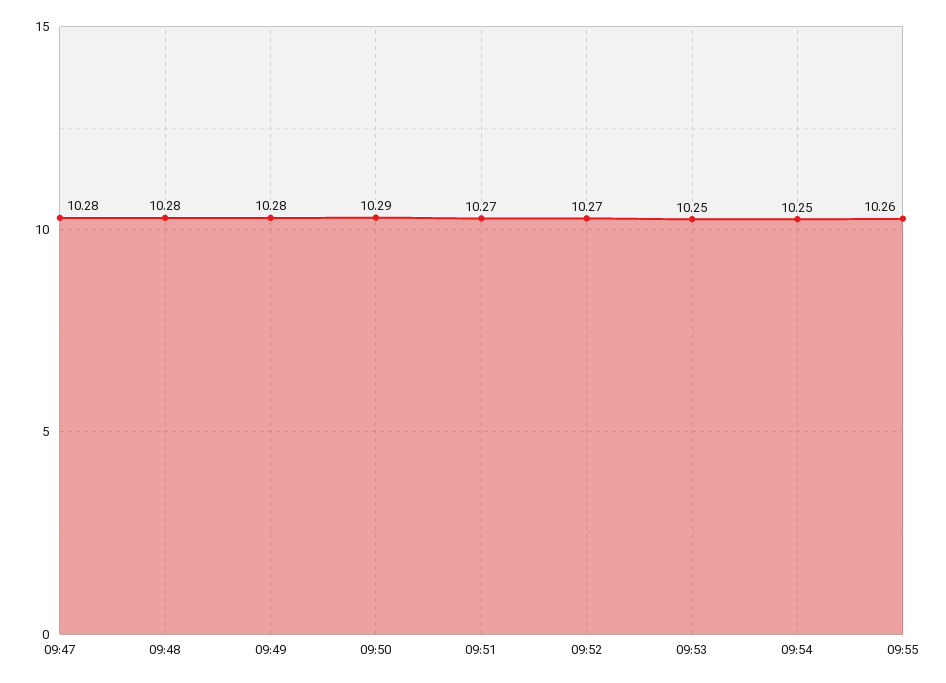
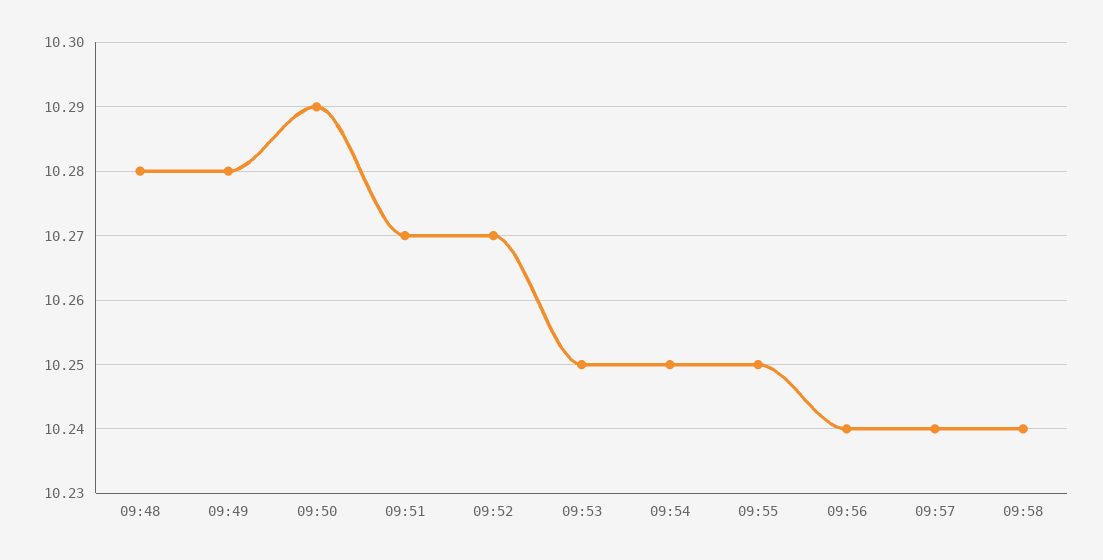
09:47: 10.28 -> none
09:55: 10.26 -> 10.25
09:56: none -> 10.24
09:57: none -> 10.24
09:58: none -> 10.24

